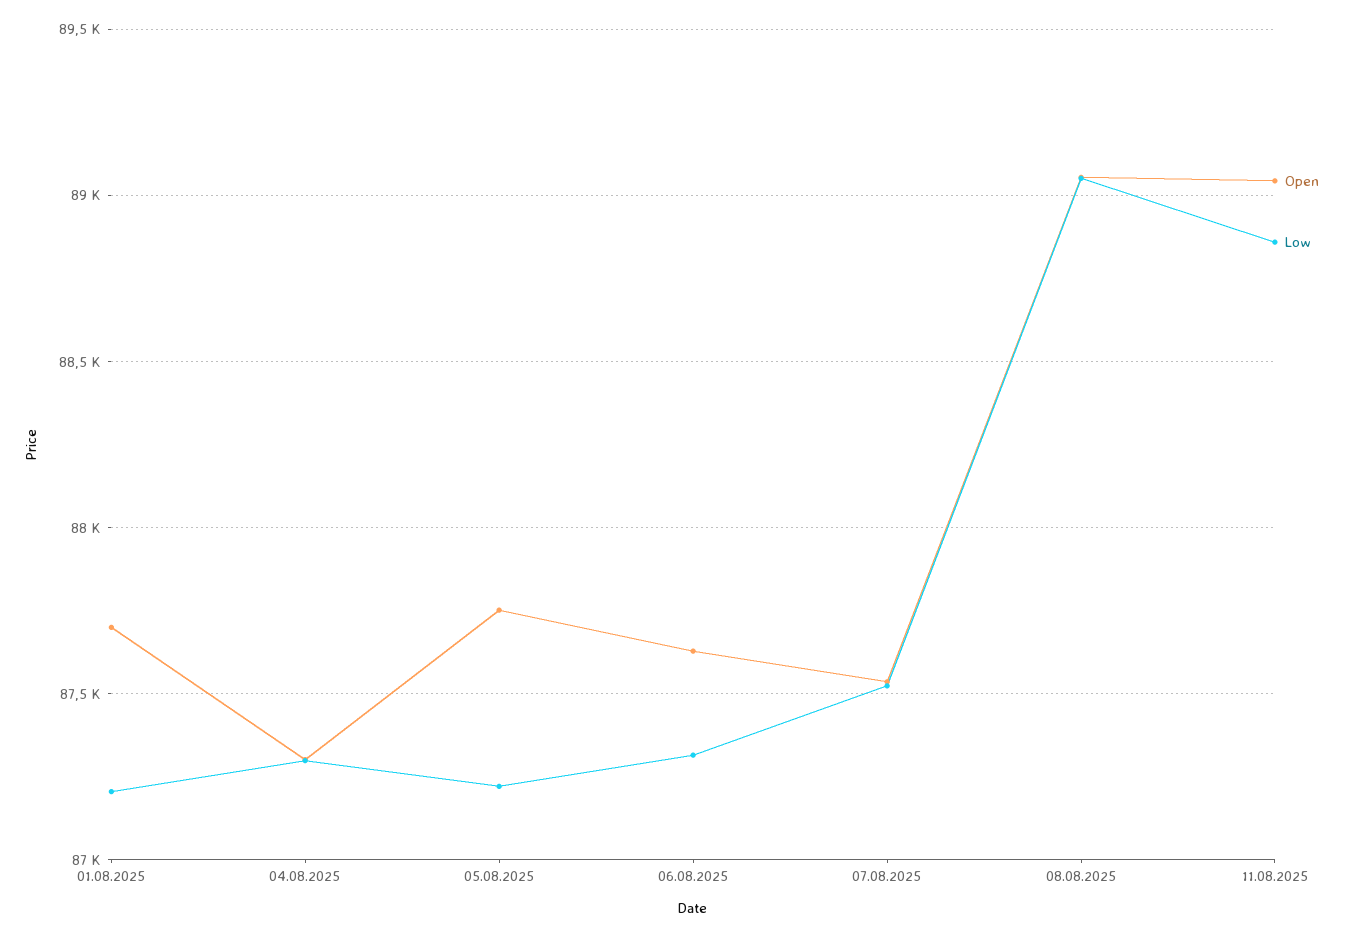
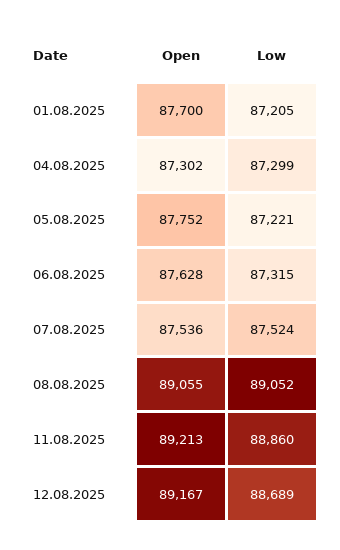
Open, 11.08.2025: 89050 -> 89213
Open, 12.08.2025: none -> 89167
Low, 12.08.2025: none -> 88689

